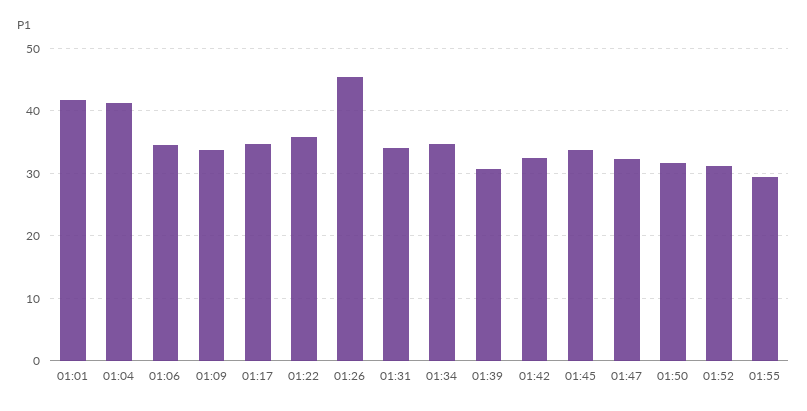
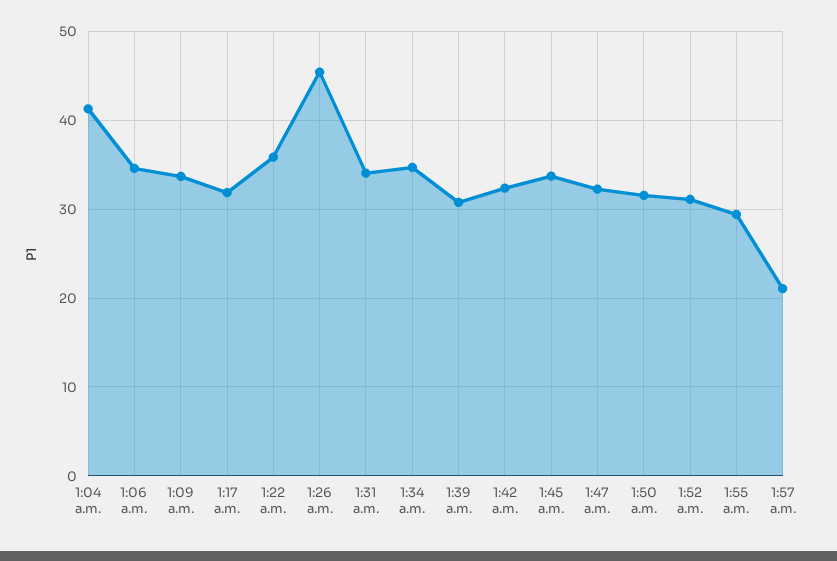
01:01: 42 -> none
01:17: 35 -> 32
1:57 a.m.: none -> 21

